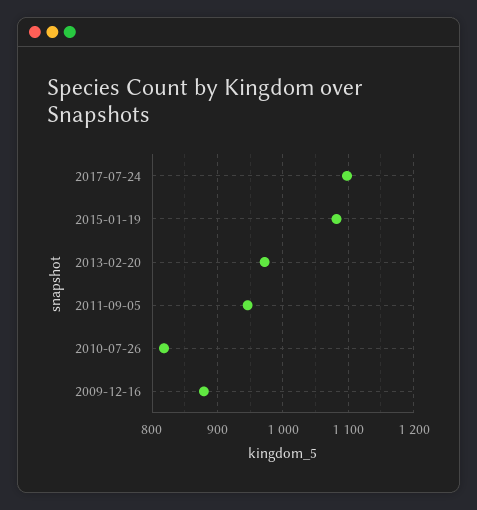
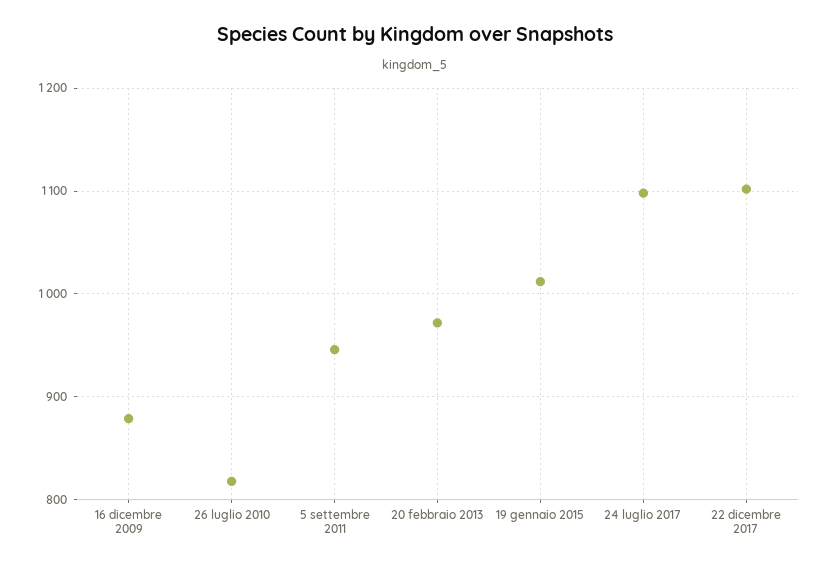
2015-01-19: 1080 -> 1010
22 dicembre 2017: none -> 1100

